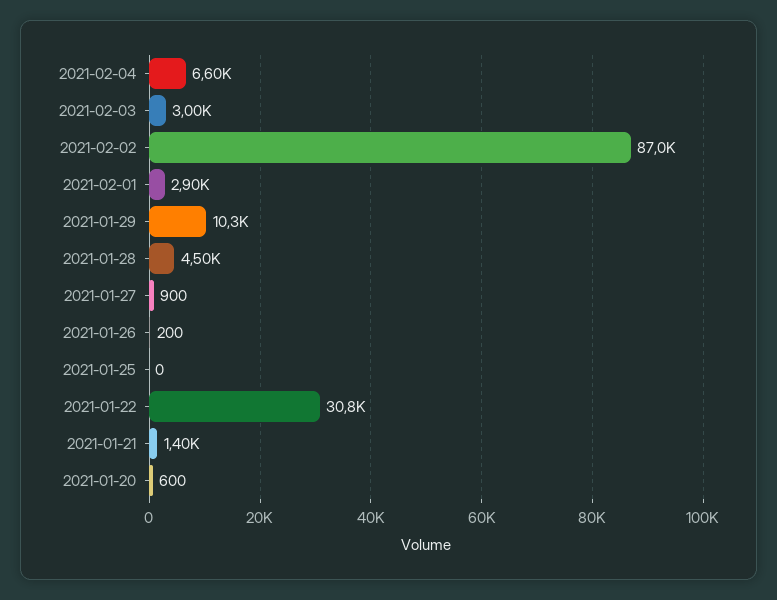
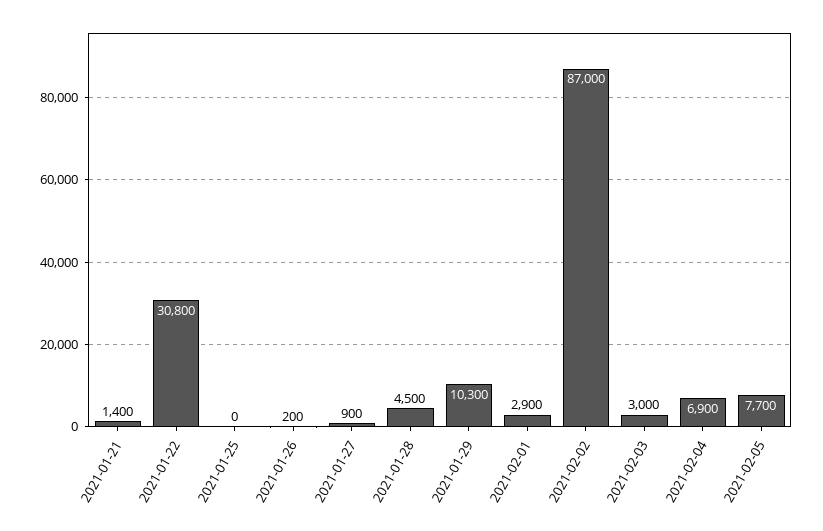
2021-02-04: 6600 -> 6900
2021-01-20: 600 -> none
2021-02-05: none -> 7700

